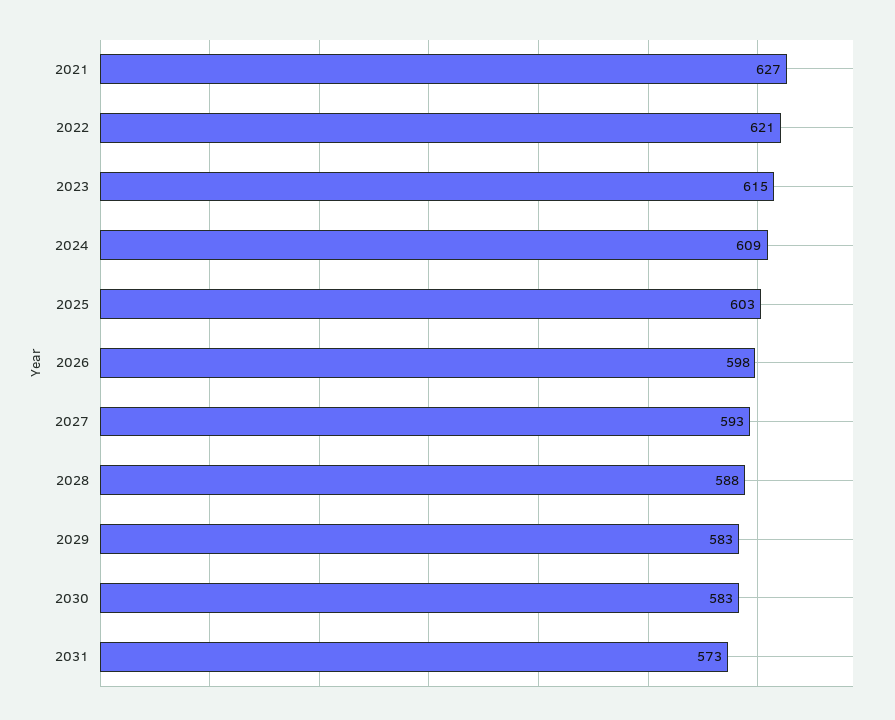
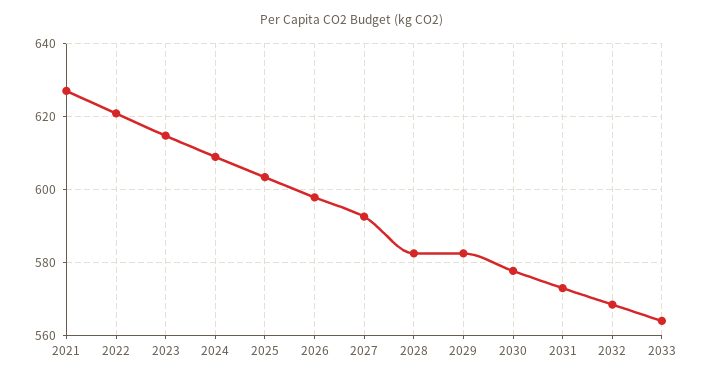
2028: 588 -> 582
2030: 583 -> 578
2032: none -> 568
2033: none -> 564

